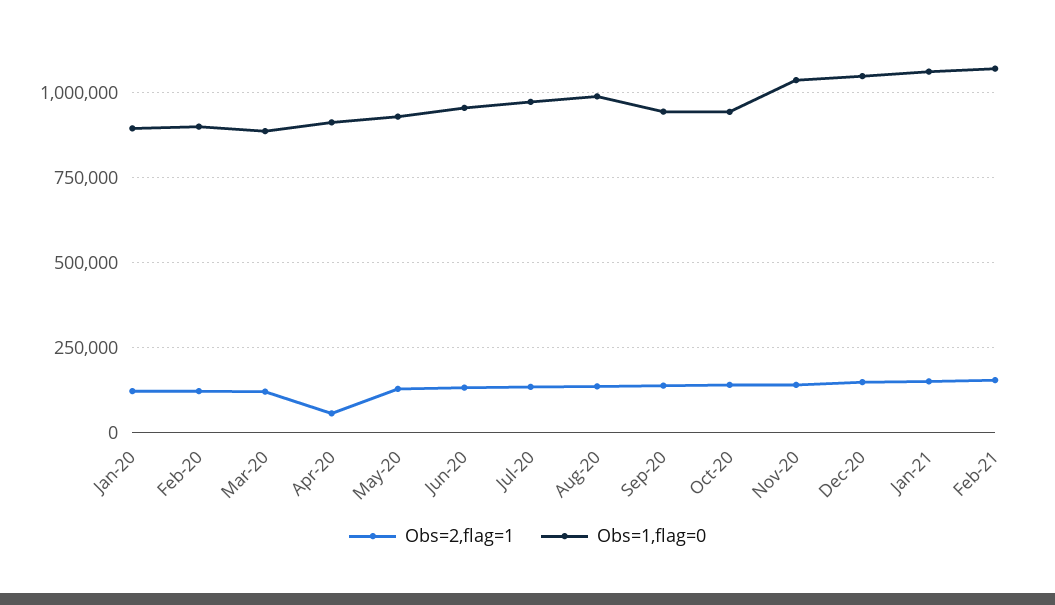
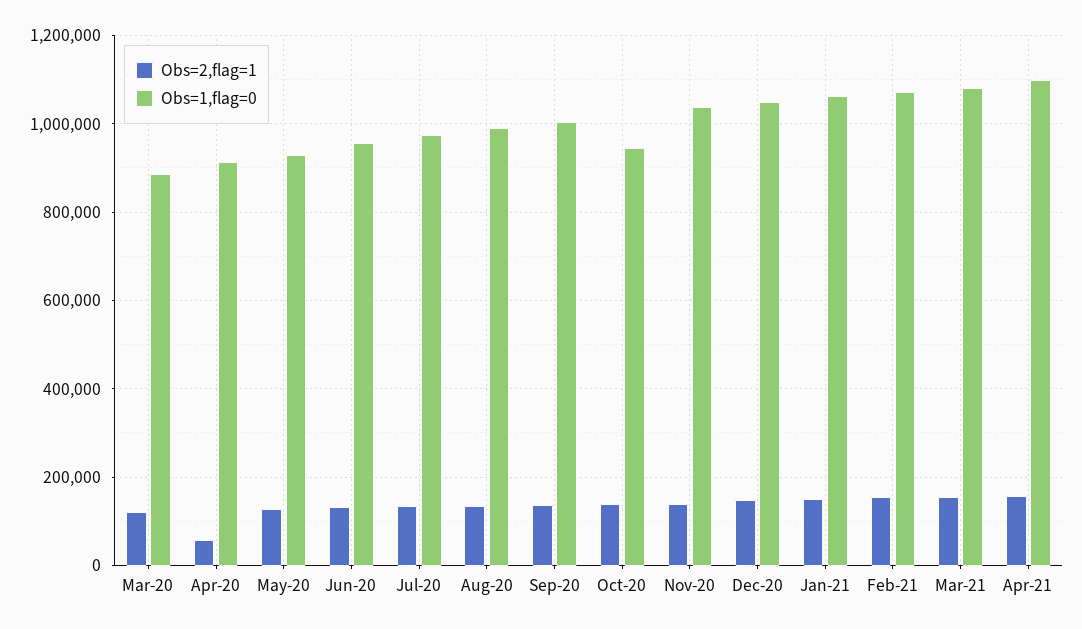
Obs=2,flag=1, Jan-20: 125000 -> none
Obs=1,flag=0, Jan-20: 900000 -> none
Obs=2,flag=1, Feb-20: 125000 -> none
Obs=1,flag=0, Feb-20: 900000 -> none
Obs=1,flag=0, Sep-20: 950000 -> 1000000
Obs=2,flag=1, Mar-21: none -> 160000
Obs=1,flag=0, Mar-21: none -> 1080000
Obs=2,flag=1, Apr-21: none -> 160000
Obs=1,flag=0, Apr-21: none -> 1100000

